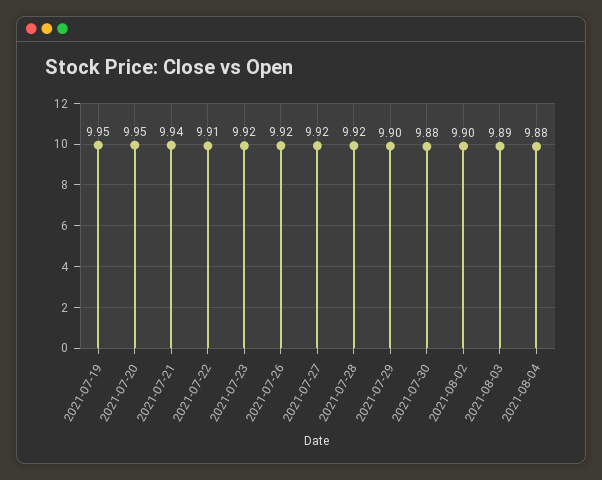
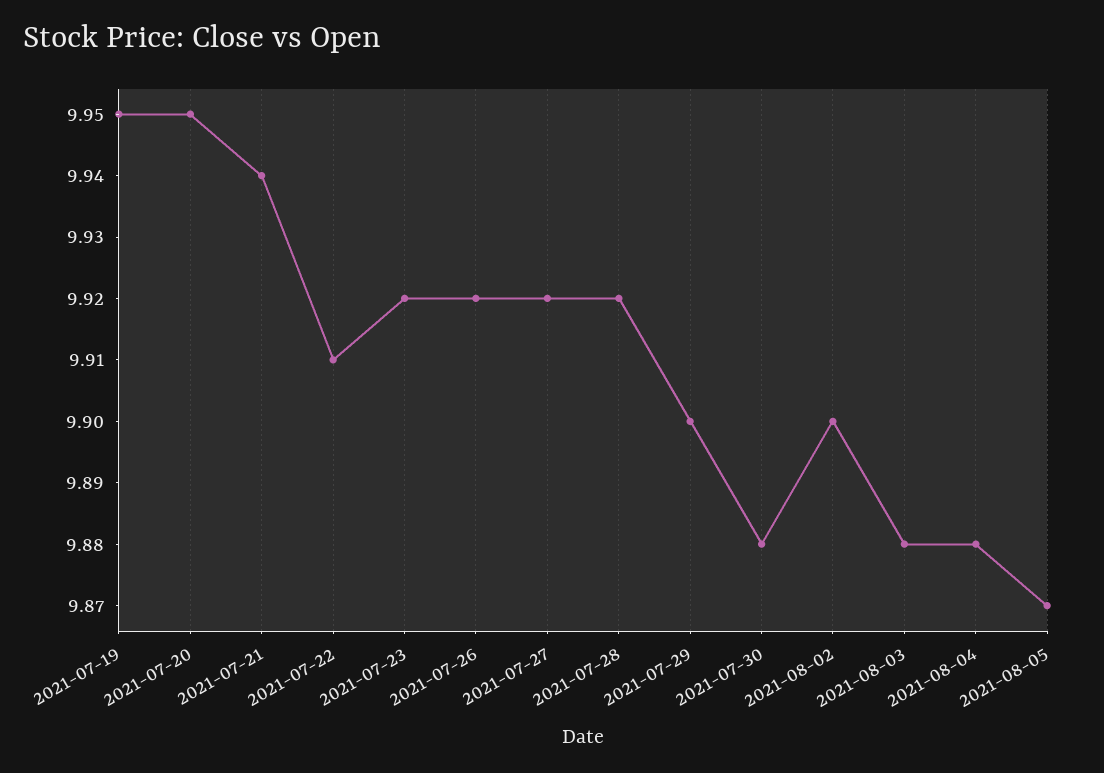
2021-08-03: 9.89 -> 9.88
2021-08-05: none -> 9.87

